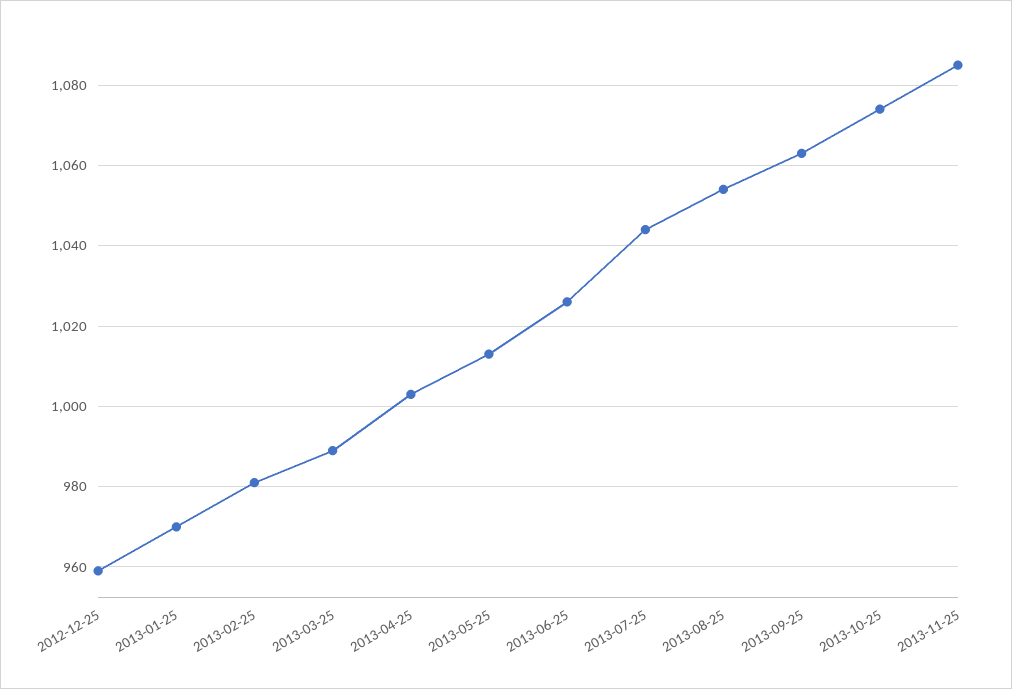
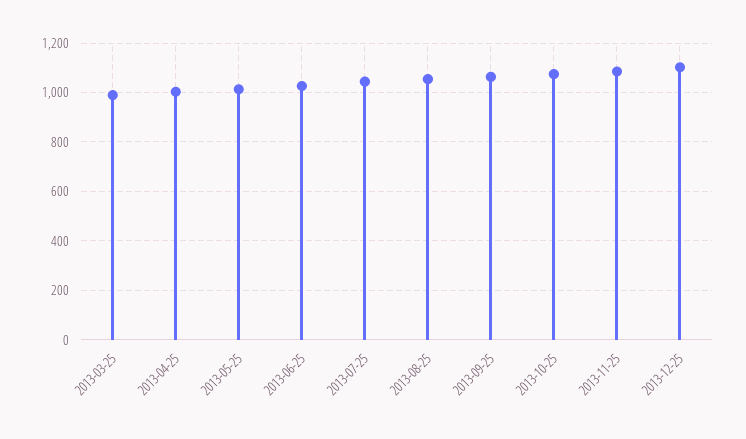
2012-12-25: 960 -> none
2013-01-25: 970 -> none
2013-02-25: 980 -> none
2013-12-25: none -> 1100

